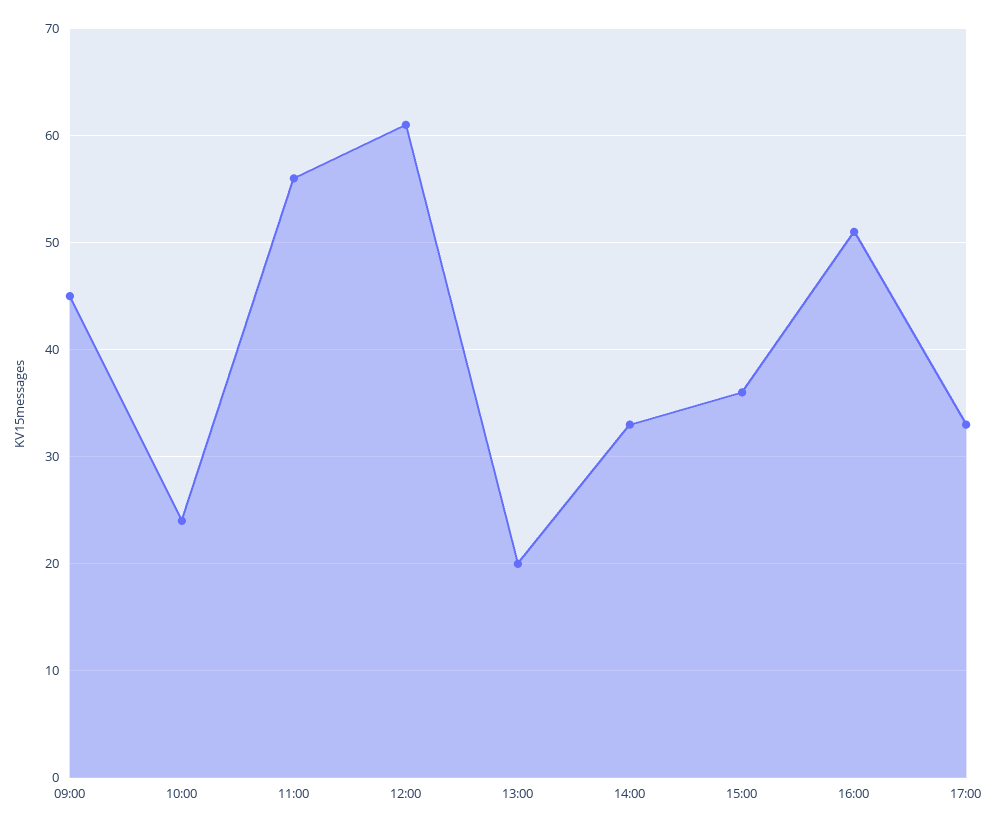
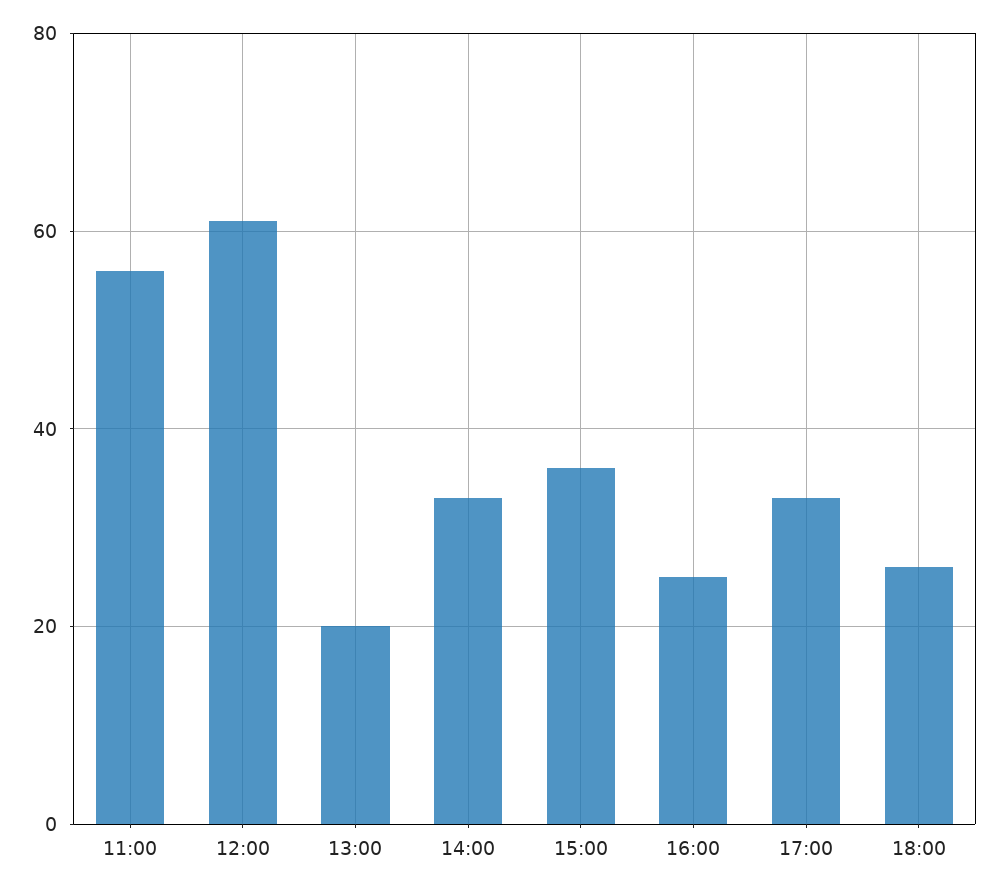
09:00: 45 -> none
10:00: 24 -> none
16:00: 51 -> 25
18:00: none -> 25

